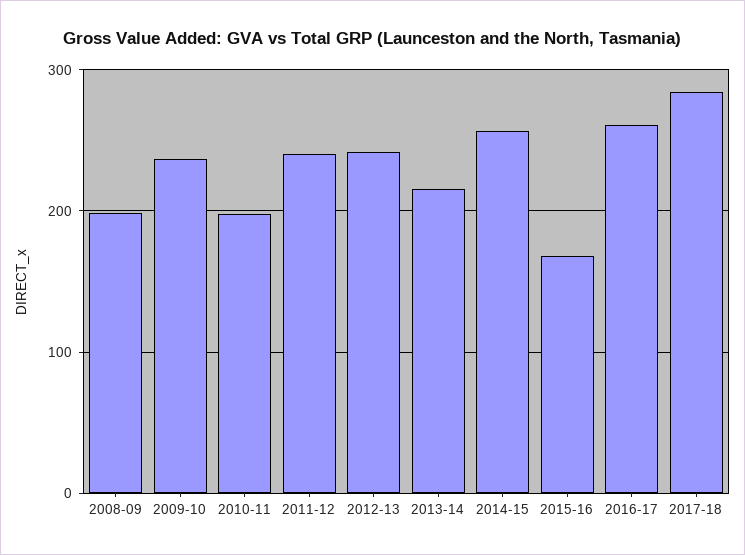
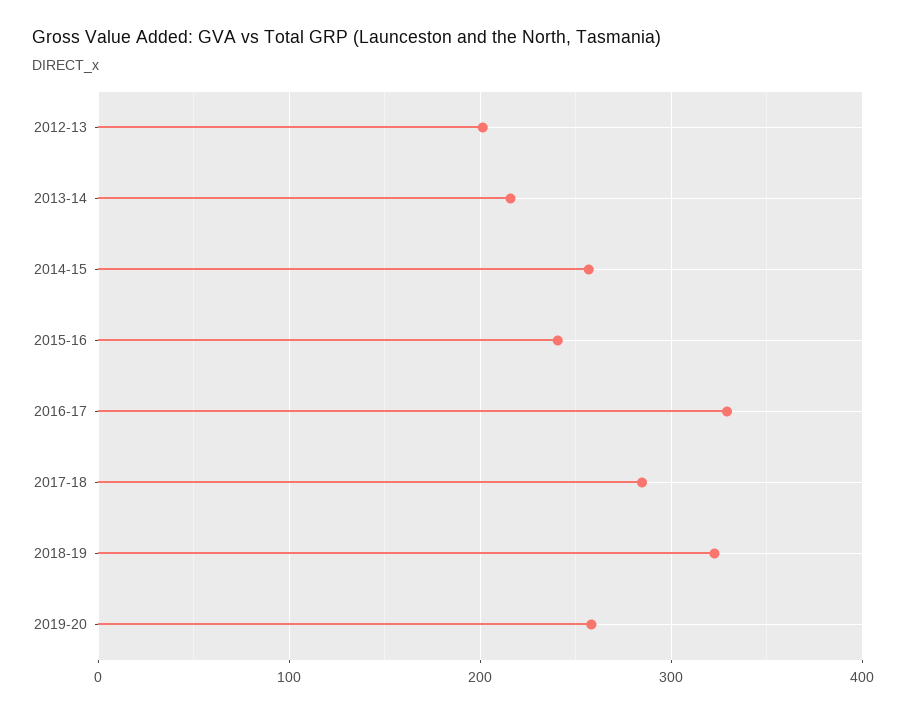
2008-09: 200 -> none
2009-10: 240 -> none
2010-11: 200 -> none
2011-12: 240 -> none
2012-13: 240 -> 200
2015-16: 170 -> 240
2016-17: 260 -> 330
2018-19: none -> 320
2019-20: none -> 260

